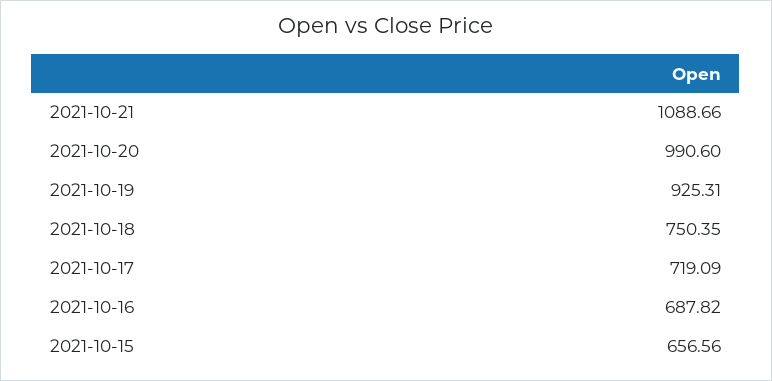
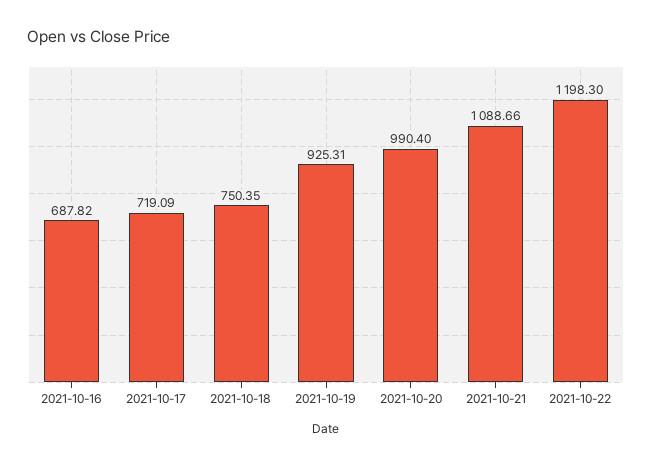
2021-10-20: 990.6 -> 990.4
2021-10-15: 656.56 -> none
2021-10-22: none -> 1198.3

